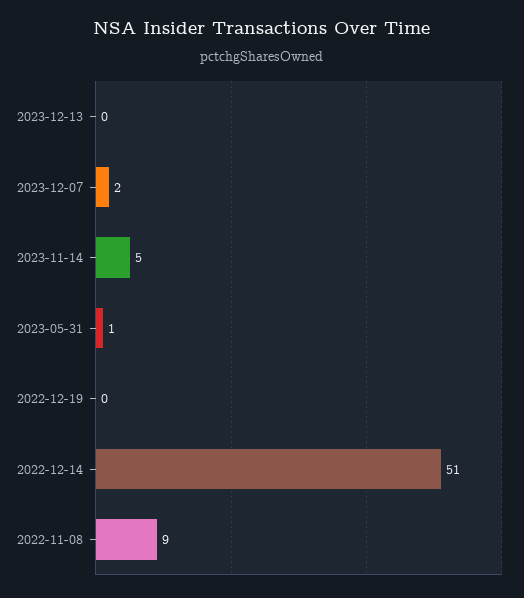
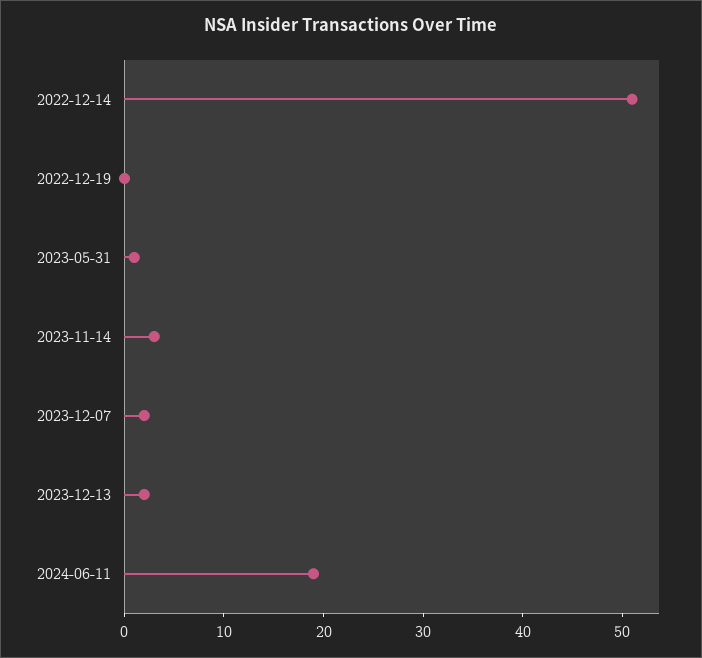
2023-12-13: 0 -> 2
2023-11-14: 5 -> 3
2022-11-08: 9 -> none
2024-06-11: none -> 19

